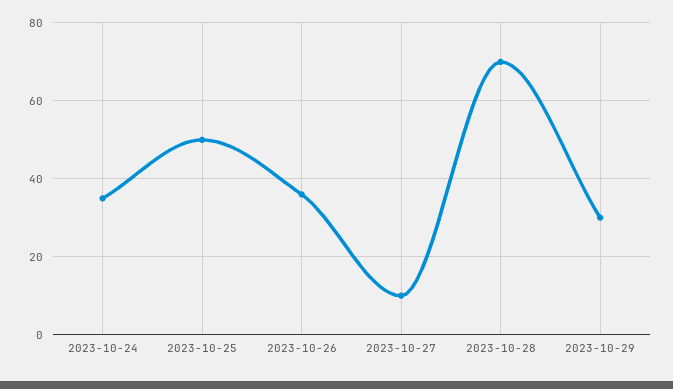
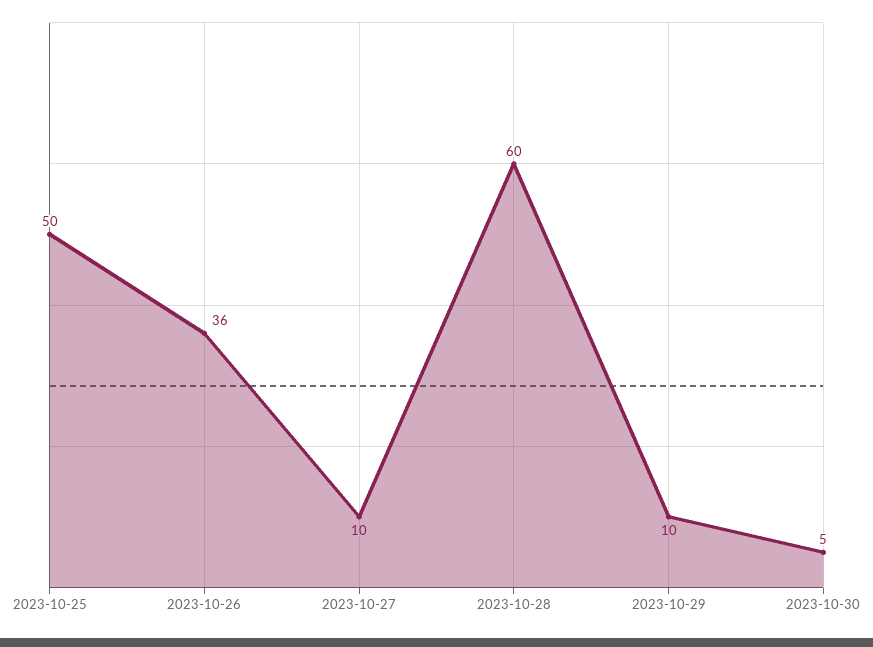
2023-10-24: 35 -> none
2023-10-28: 70 -> 60
2023-10-29: 30 -> 10
2023-10-30: none -> 5

